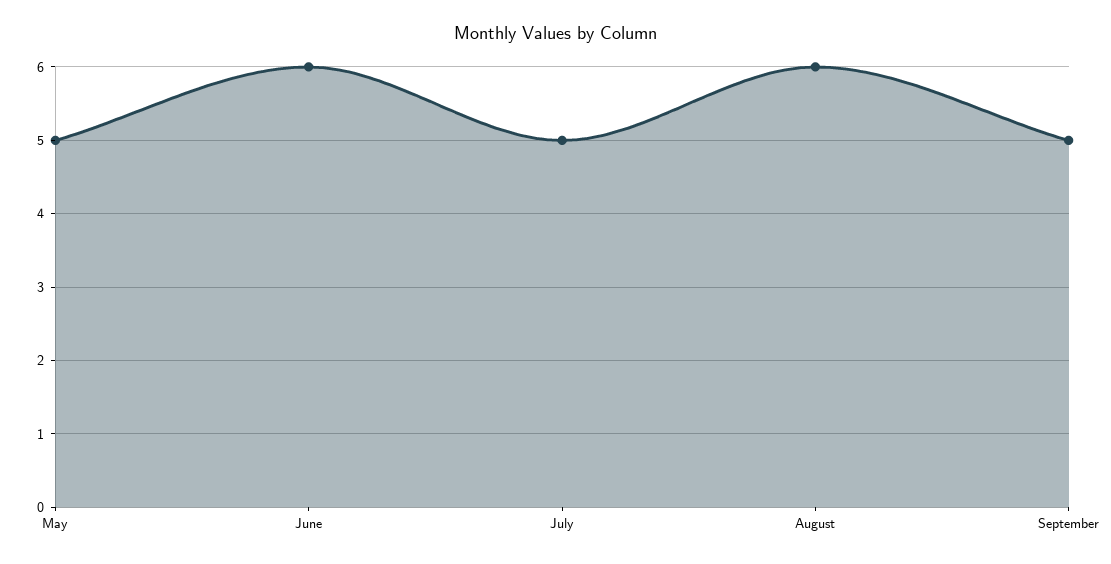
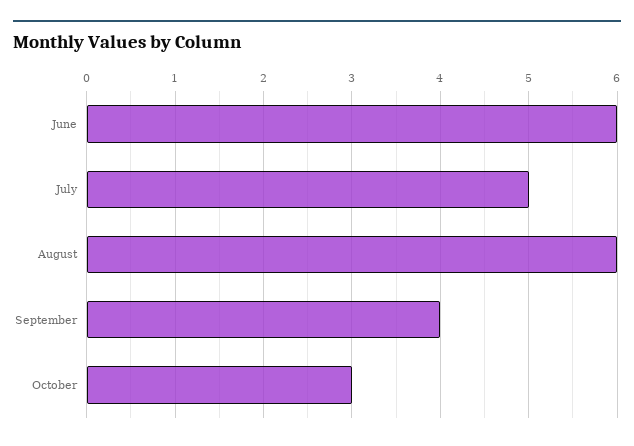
May: 5 -> none
September: 5 -> 4
October: none -> 3

